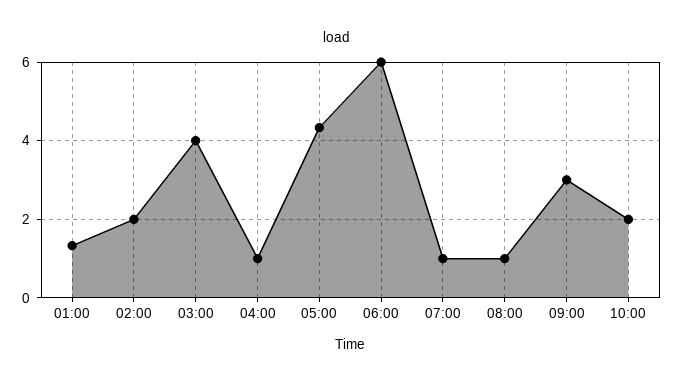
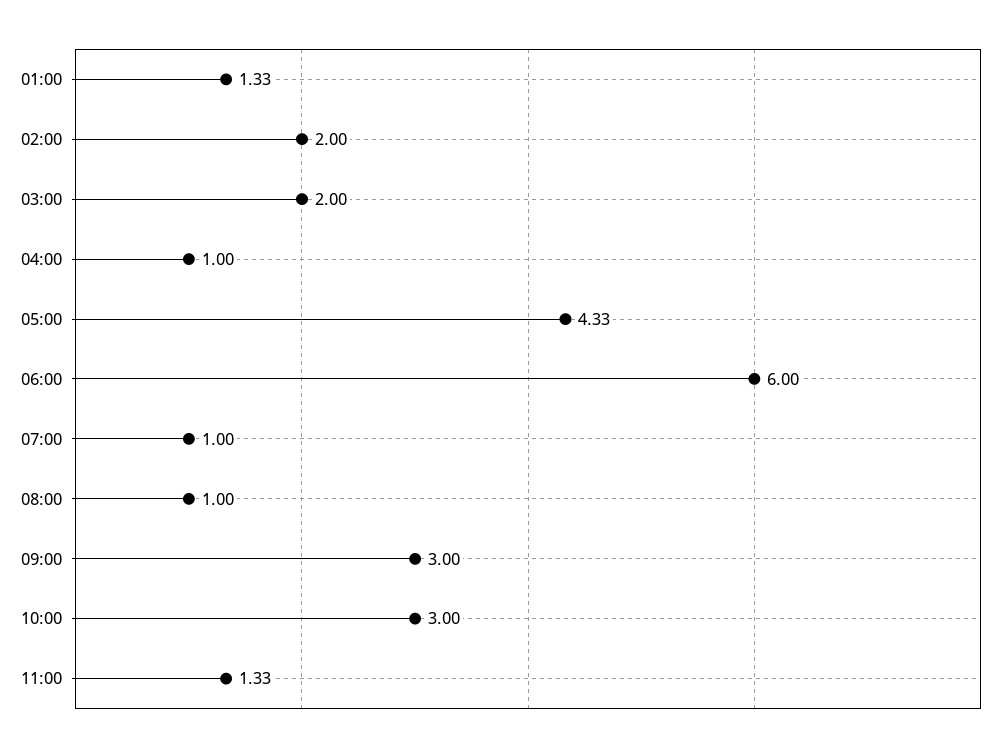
03:00: 4 -> 2
10:00: 2 -> 3
11:00: none -> 1.33

